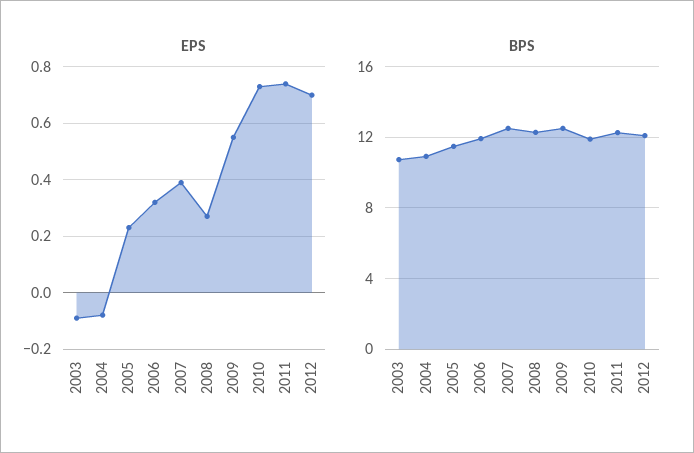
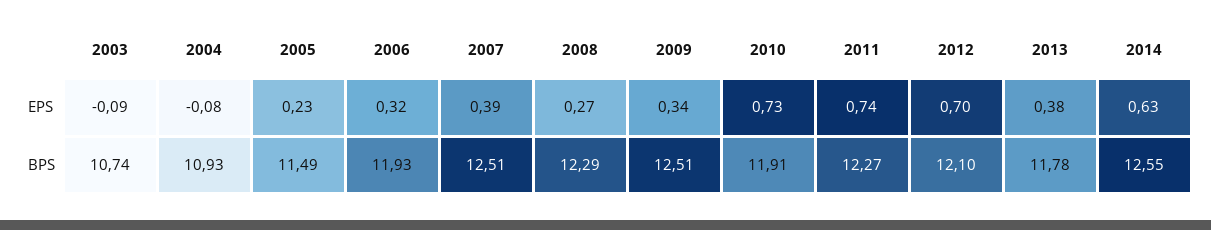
EPS, 2009: 0.55 -> 0.34
EPS, 2013: none -> 0.38
EPS, 2014: none -> 0.63
BPS, 2013: none -> 11.78
BPS, 2014: none -> 12.55

